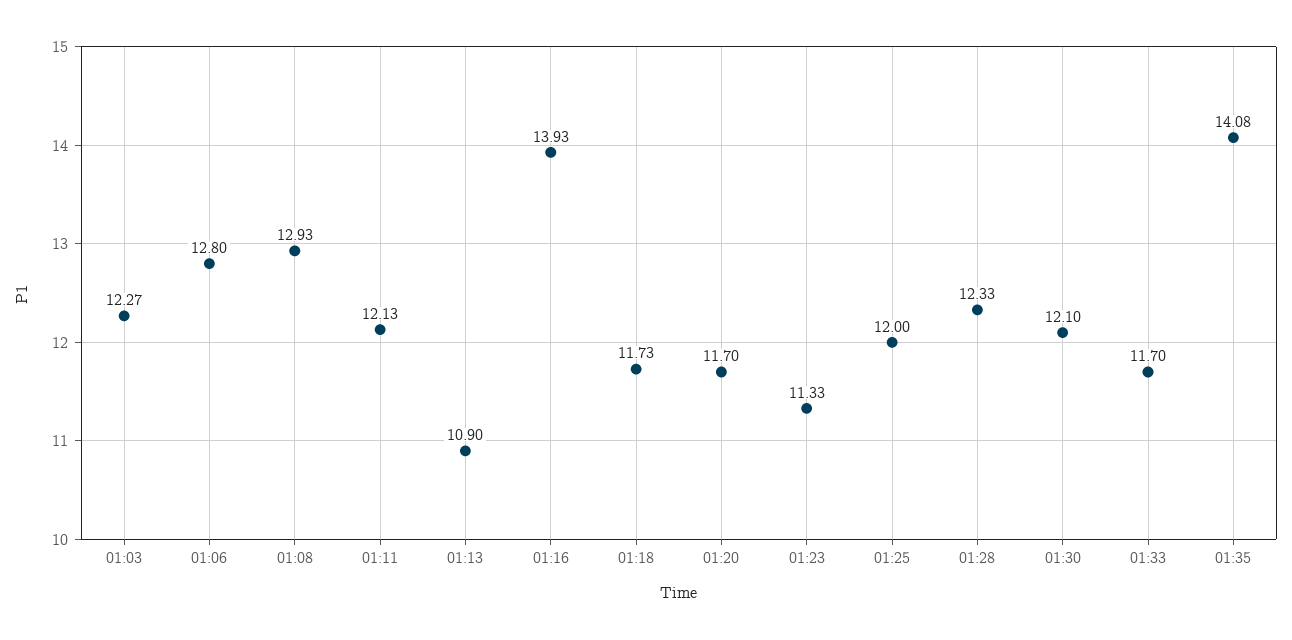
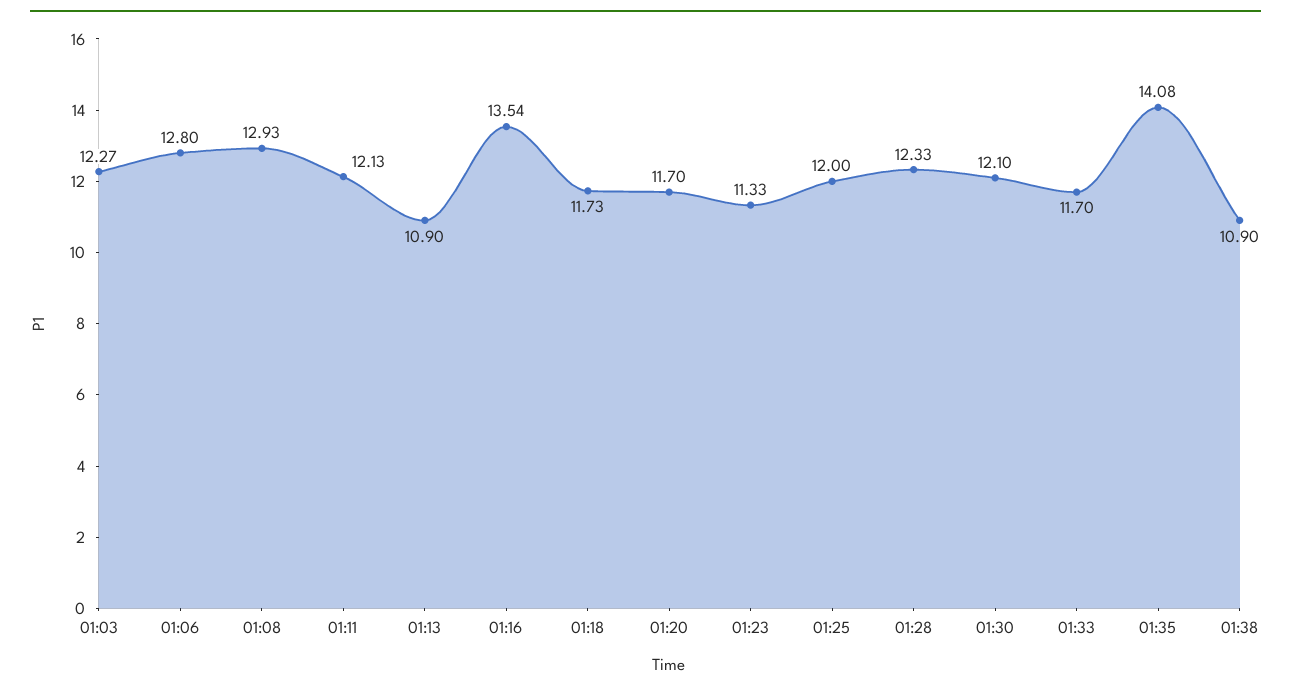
01:16: 13.93 -> 13.54
01:38: none -> 10.9

